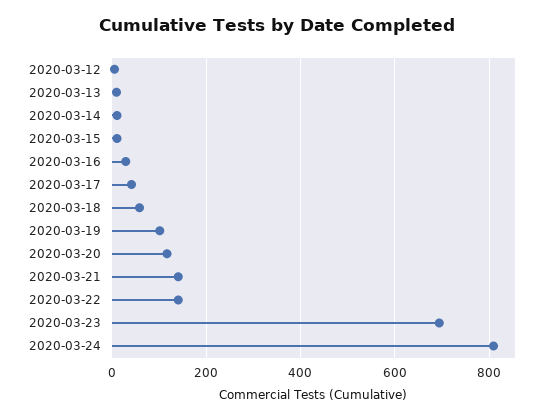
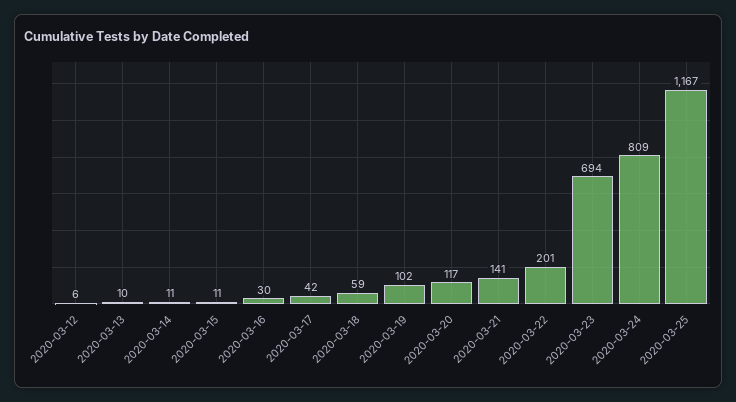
2020-03-22: 140 -> 201
2020-03-25: none -> 1167

